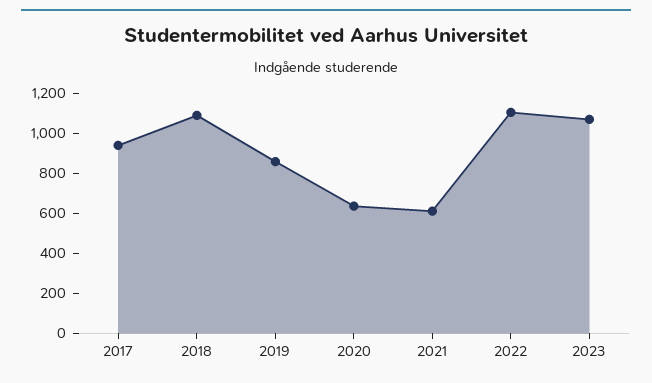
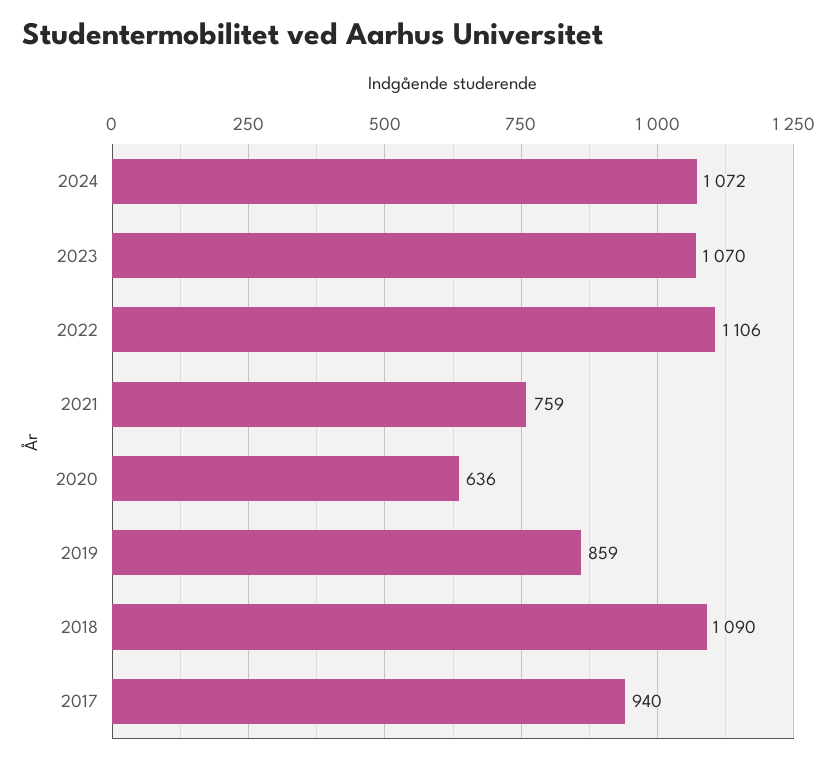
2021: 600 -> 759
2024: none -> 1072

